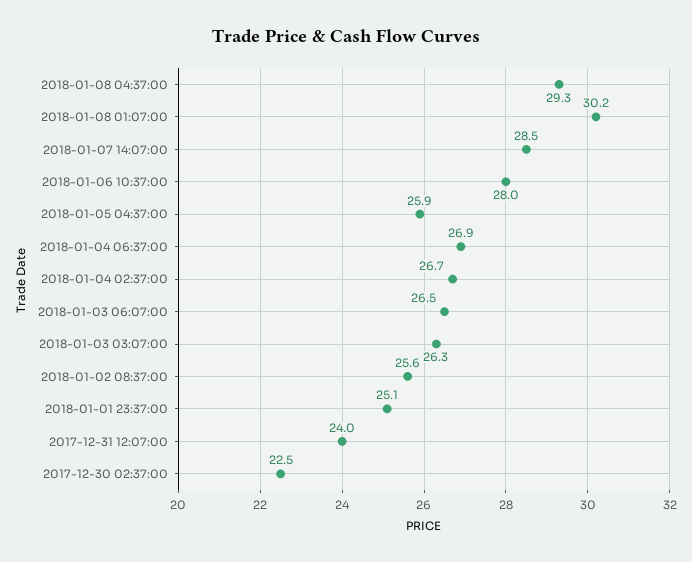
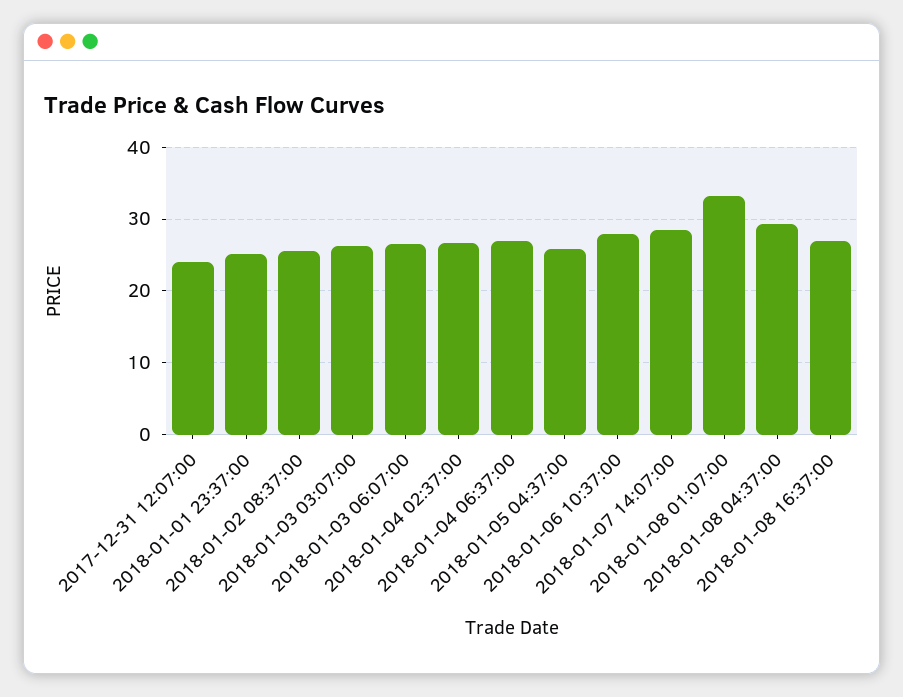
2018-01-08 01:07:00: 30.2 -> 33
2017-12-30 02:37:00: 22.5 -> none
2018-01-08 16:37:00: none -> 27

